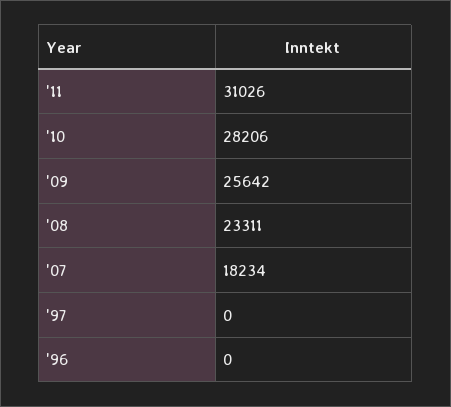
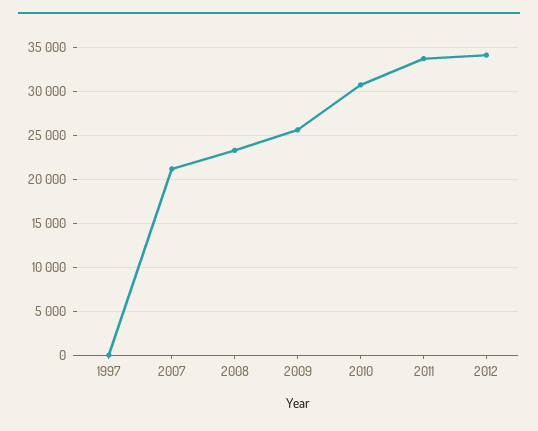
'11: 31026 -> 34000
'10: 28206 -> 31000
'07: 18234 -> 21000
'96: 0 -> none
2012: none -> 34000

